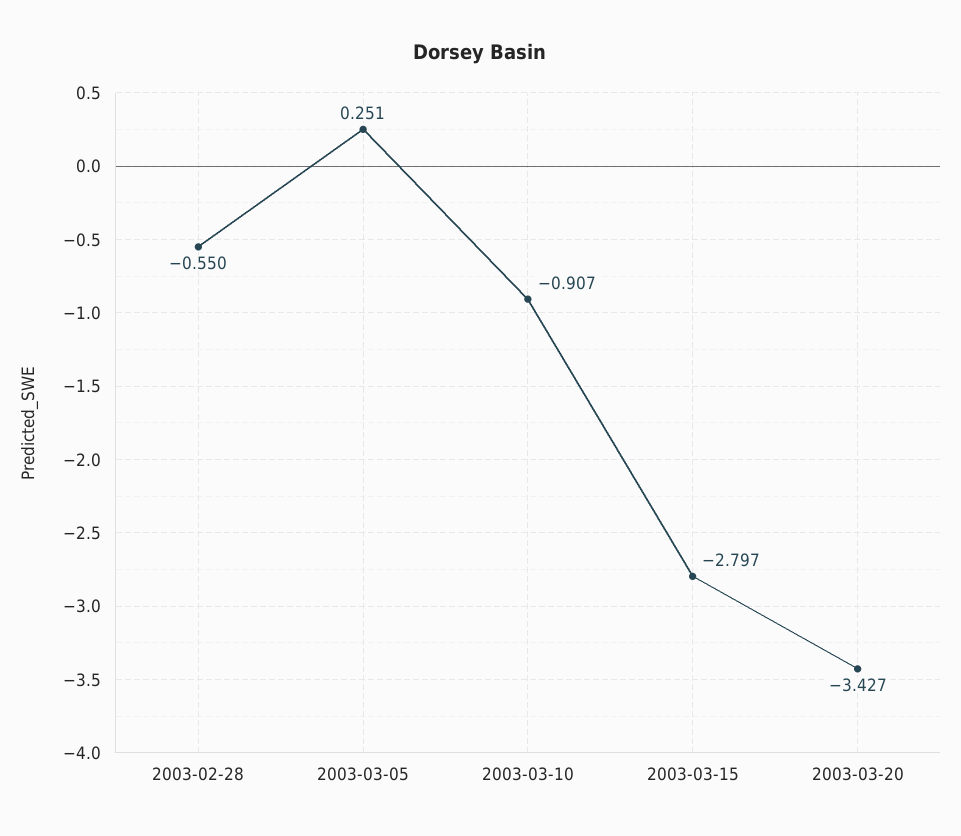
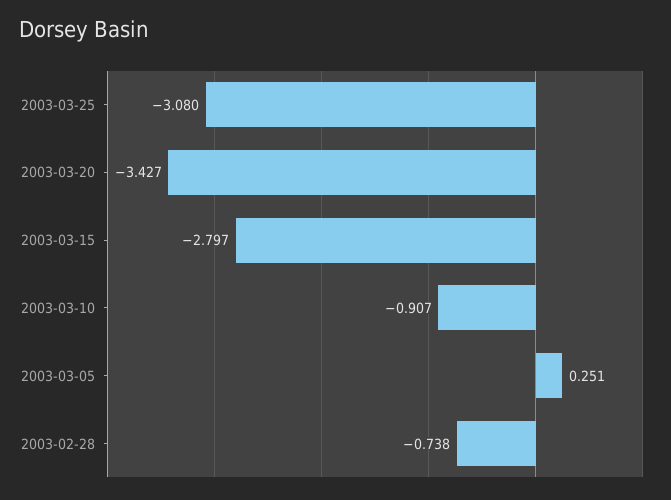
2003-02-28: -0.55 -> -0.738
2003-03-25: none -> -3.08

